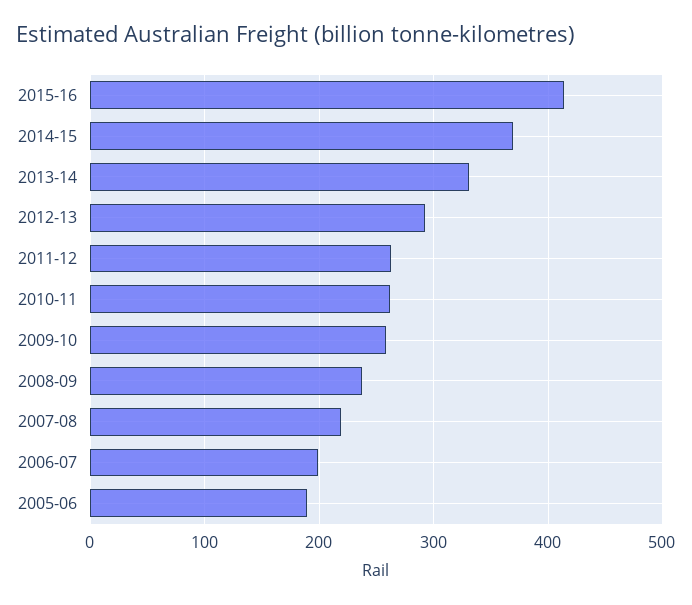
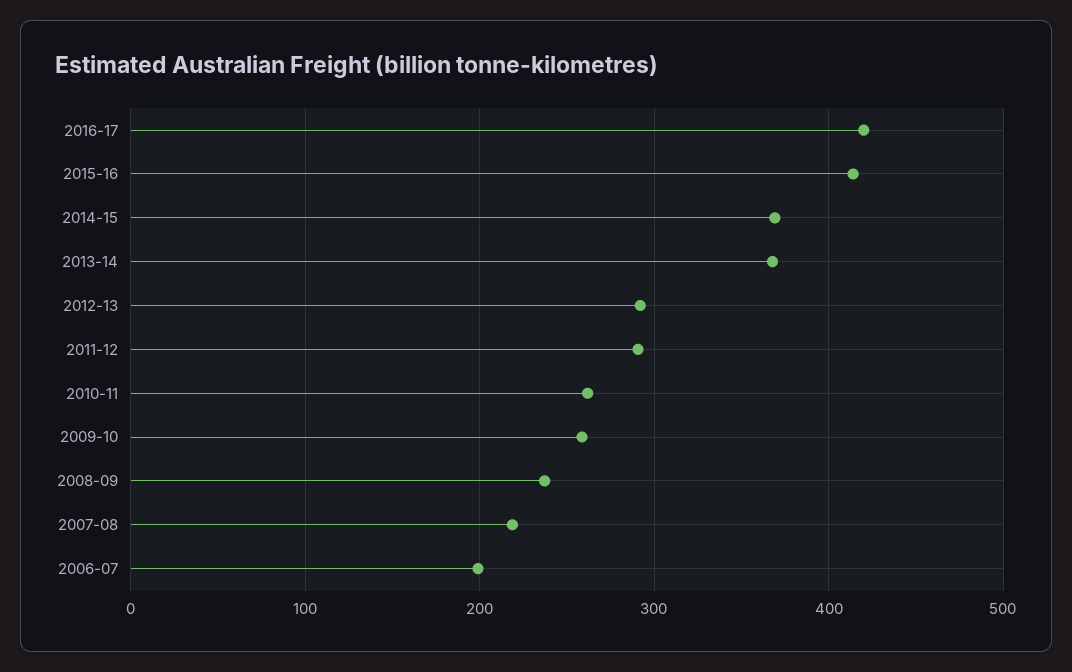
2013-14: 330 -> 370
2011-12: 260 -> 290
2005-06: 190 -> none
2016-17: none -> 420

